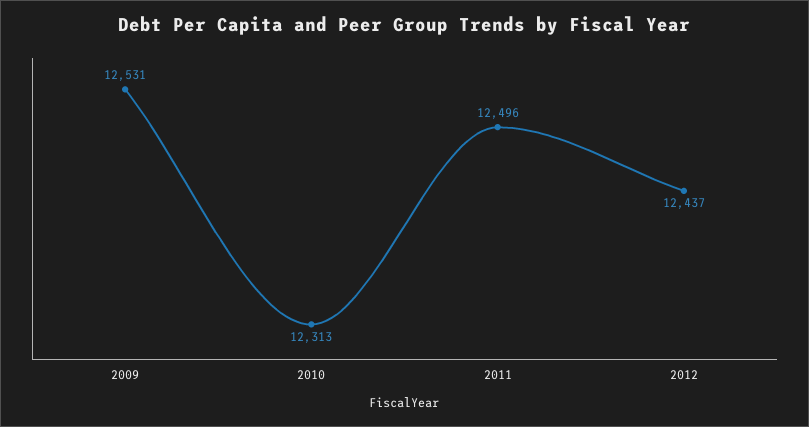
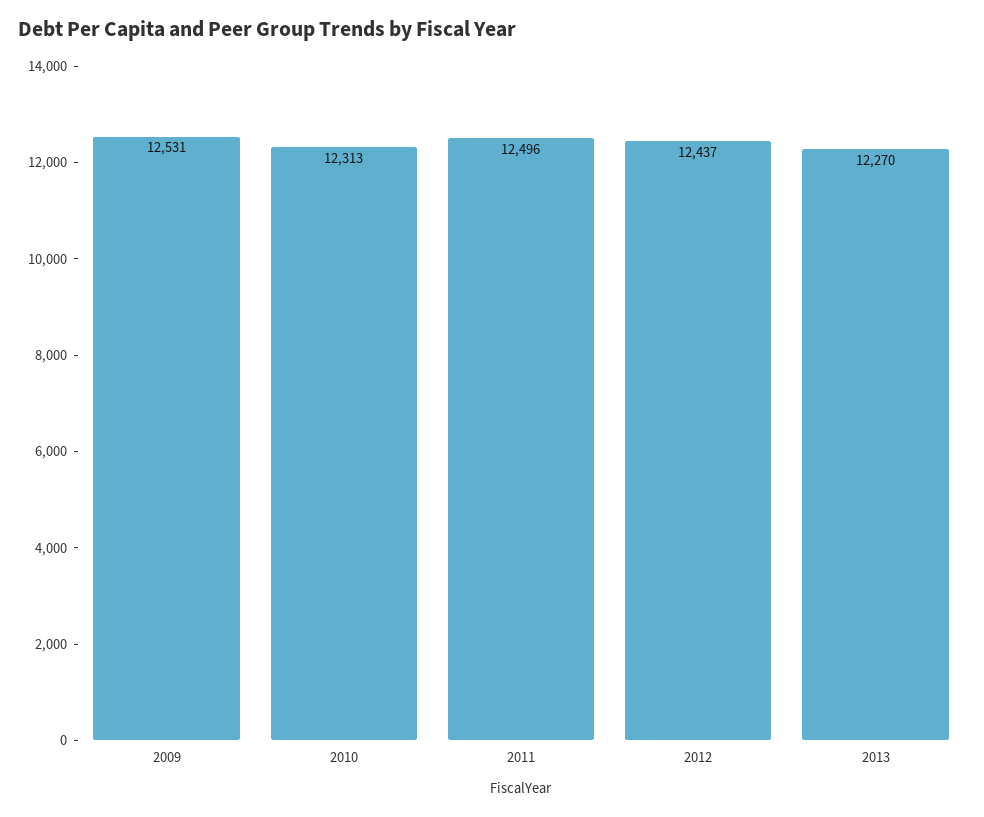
2013: none -> 12270

